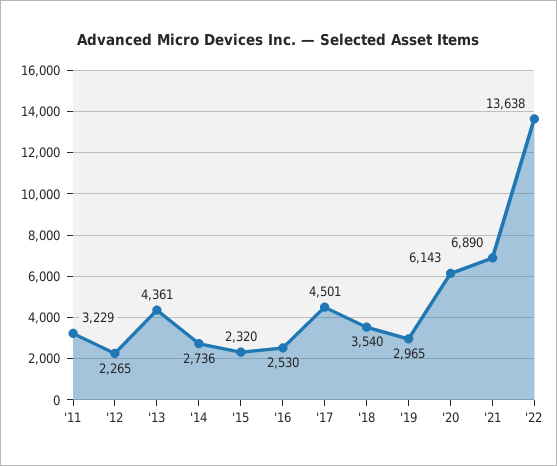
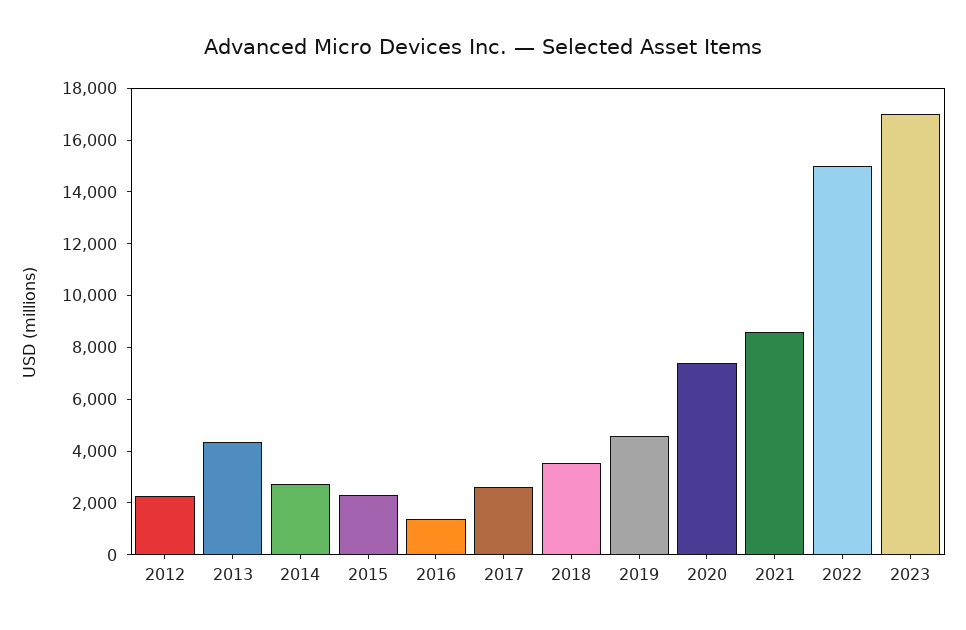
'11: 3229 -> none
'16: 2530 -> 1500
'17: 4501 -> 2500
'19: 2965 -> 4500
'20: 6143 -> 7500
'21: 6890 -> 8500
'22: 13638 -> 15000
2023: none -> 17000

